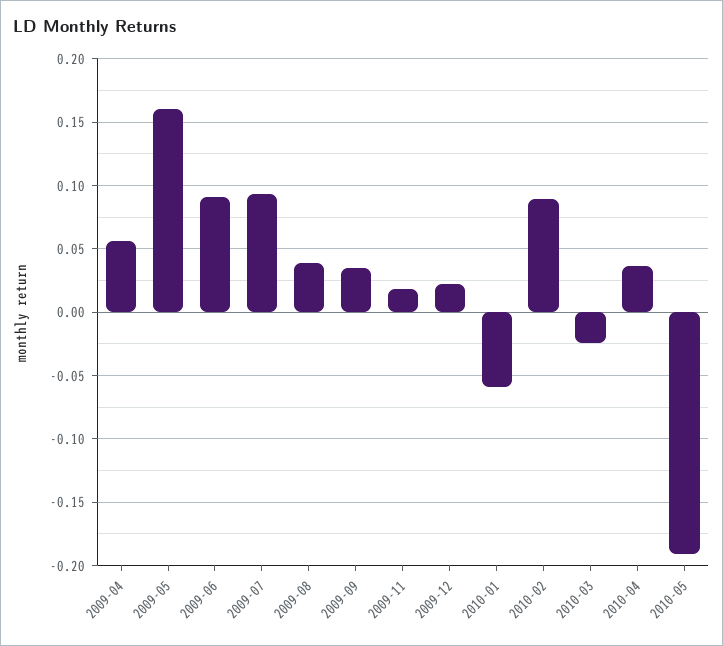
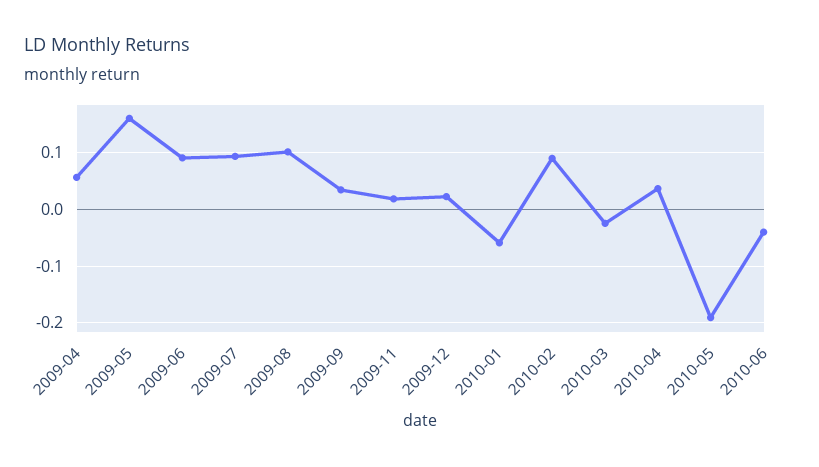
2009-08: 0.04 -> 0.1
2010-06: none -> -0.04

